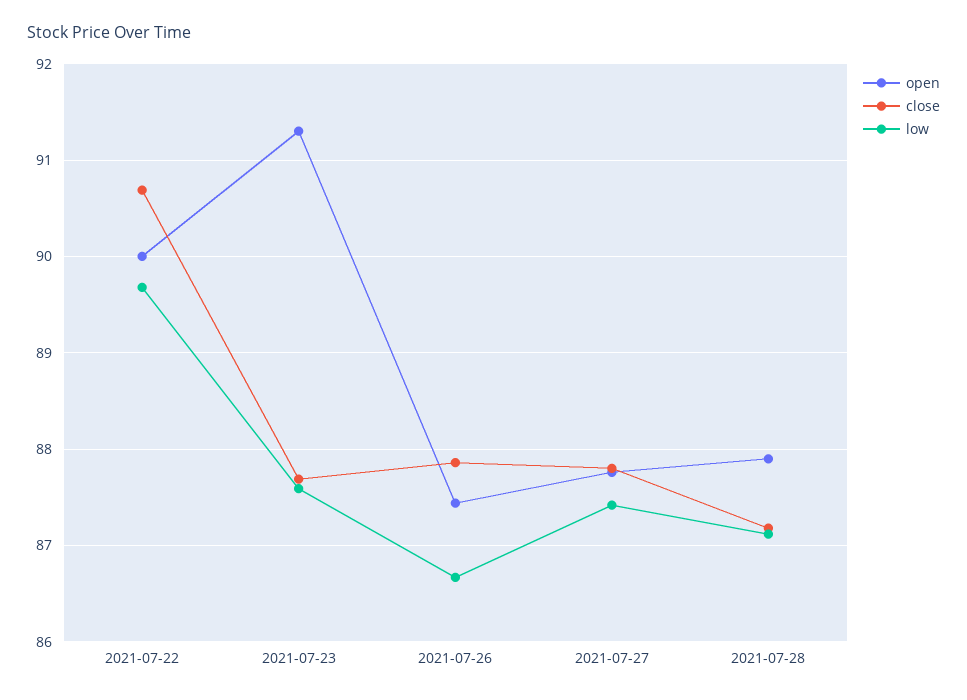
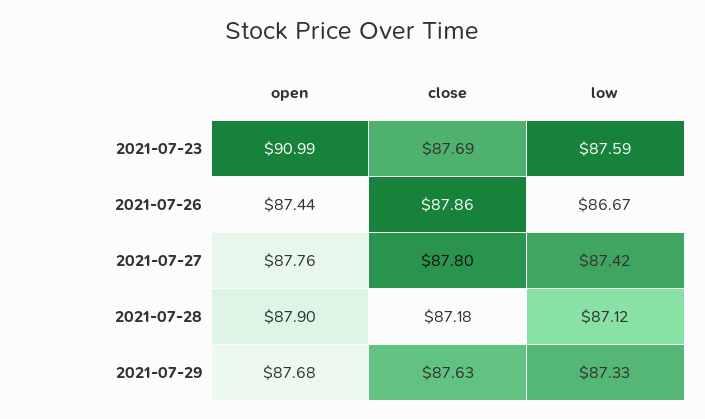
open, 2021-07-22: 90 -> none
close, 2021-07-22: 90.7 -> none
low, 2021-07-22: 89.7 -> none
open, 2021-07-23: 91.3 -> 90.99
open, 2021-07-29: none -> 87.68
close, 2021-07-29: none -> 87.63
low, 2021-07-29: none -> 87.33

